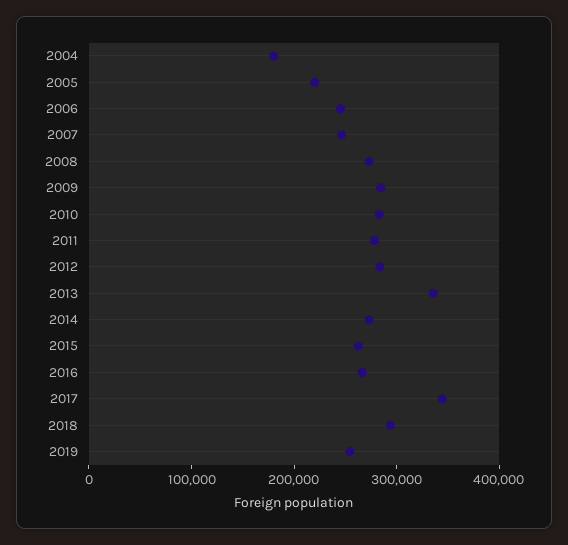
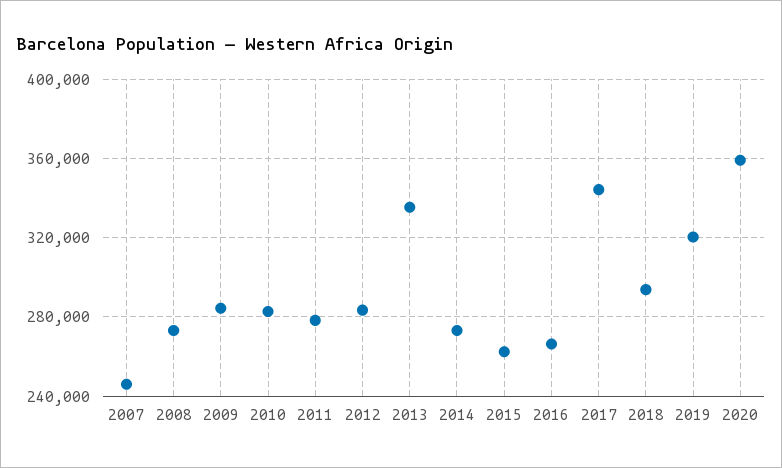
2004: 180000 -> none
2005: 220000 -> none
2006: 240000 -> none
2019: 260000 -> 320000
2020: none -> 360000

